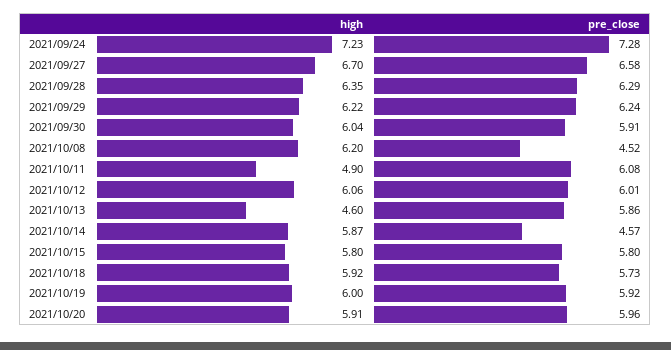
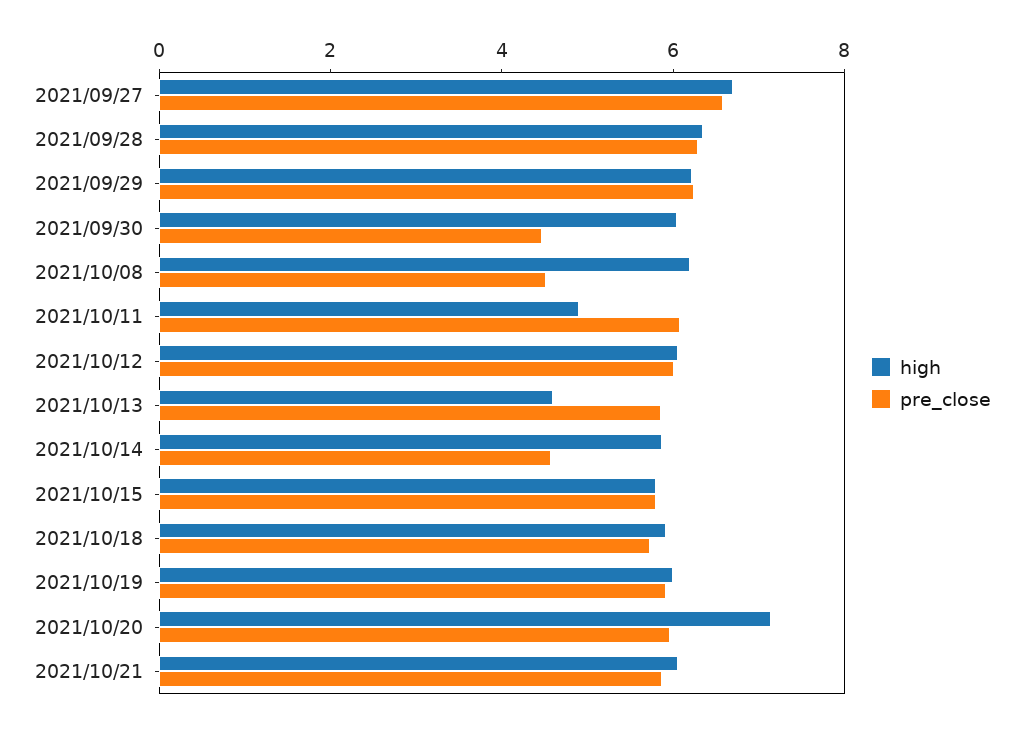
high, 2021/09/24: 7.23 -> none
pre_close, 2021/09/24: 7.28 -> none
pre_close, 2021/09/30: 5.91 -> 4.5
high, 2021/10/20: 5.91 -> 7
high, 2021/10/21: none -> 6
pre_close, 2021/10/21: none -> 6

